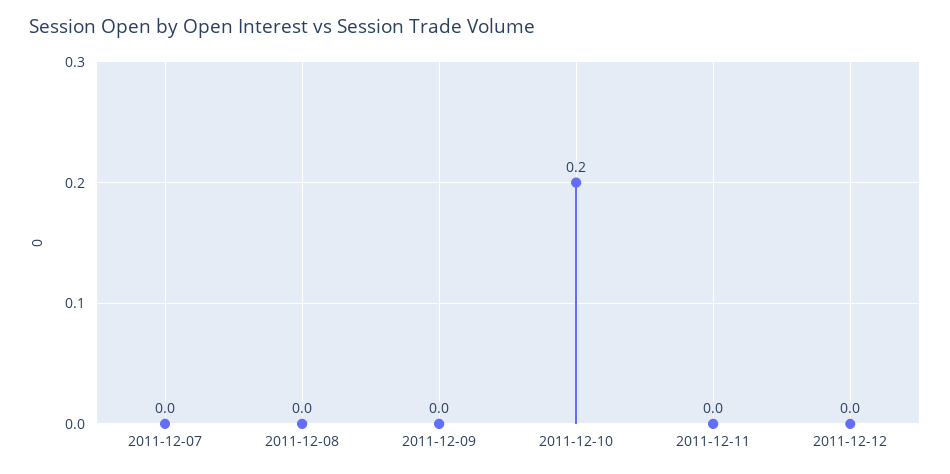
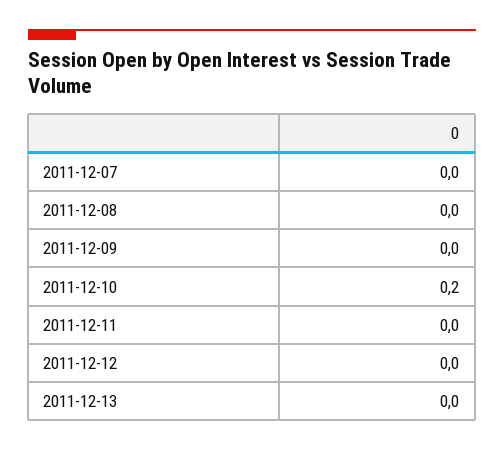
2011-12-13: none -> 0

